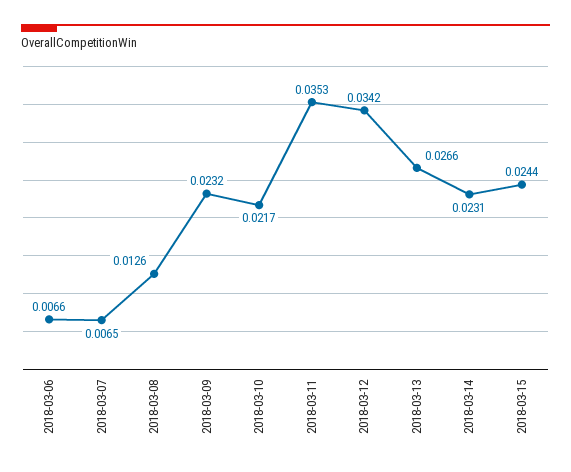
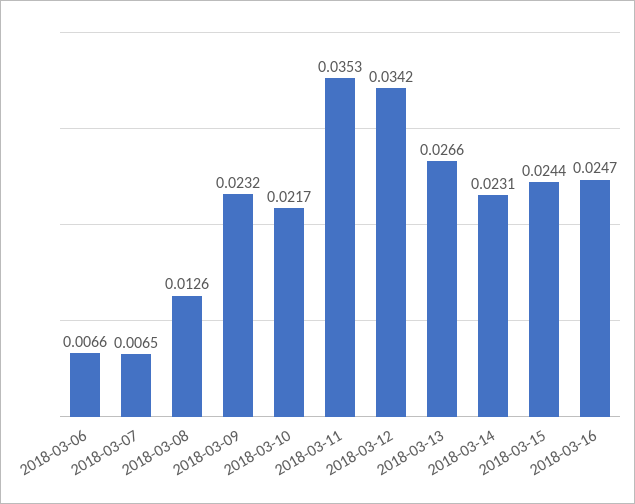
2018-03-16: none -> 0.0247

